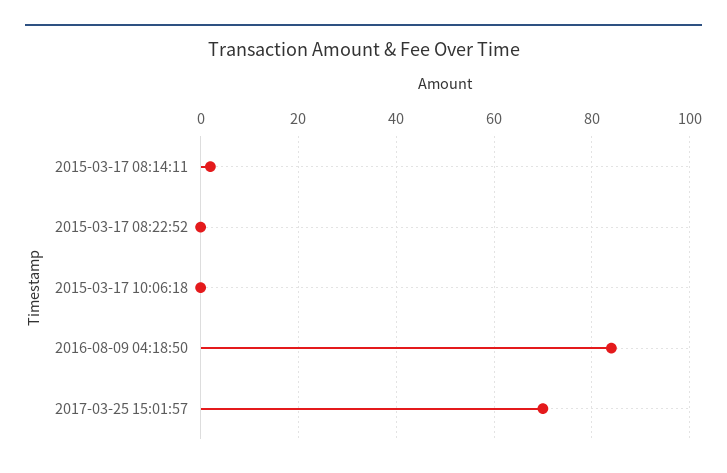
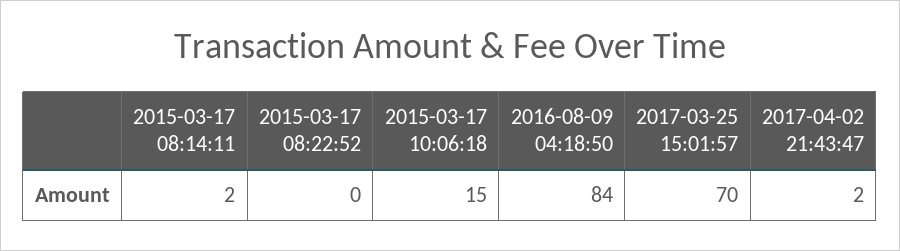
2015-03-17 10:06:18: 0 -> 15
2017-04-02 21:43:47: none -> 2

